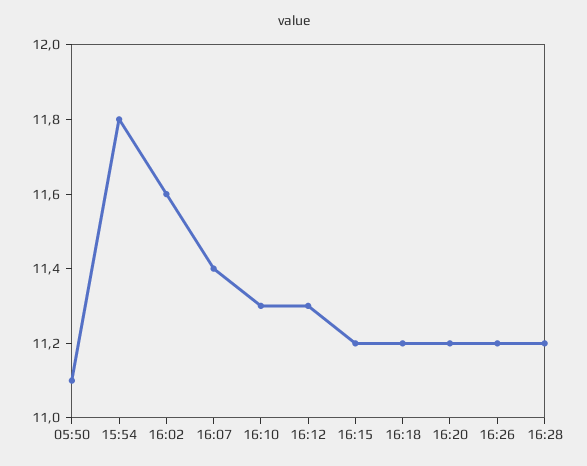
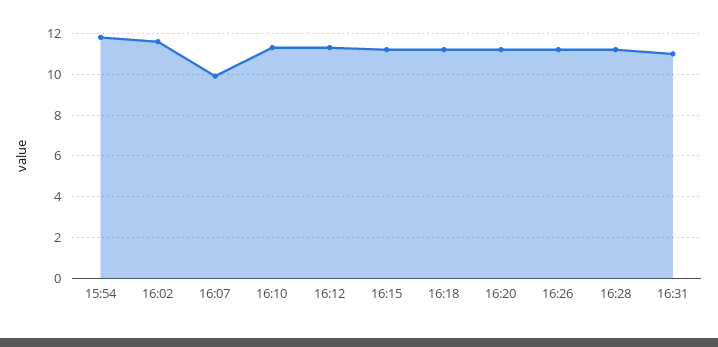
05:50: 11.1 -> none
16:07: 11.4 -> 10
16:31: none -> 11

